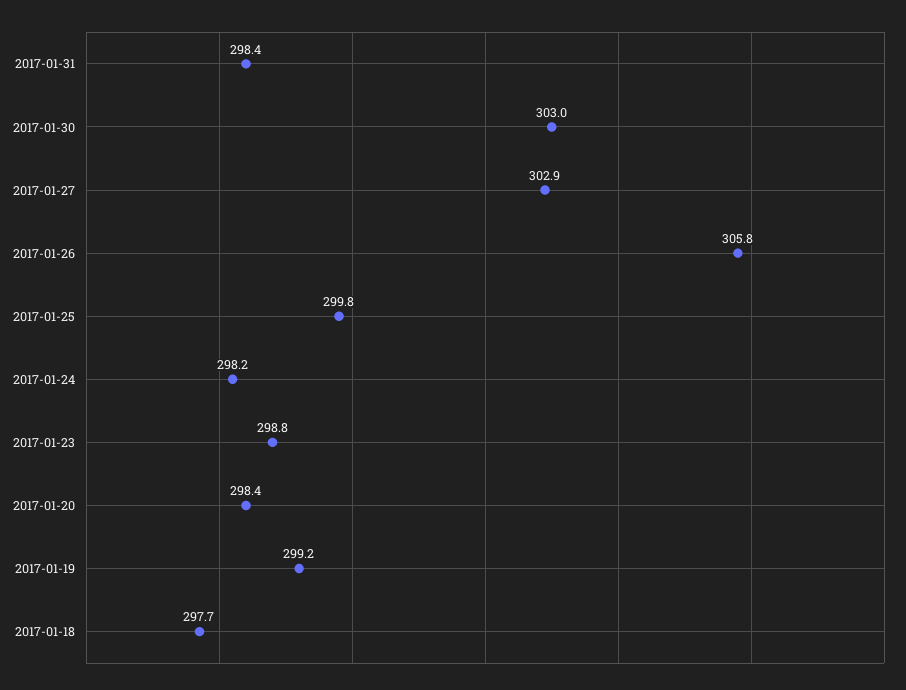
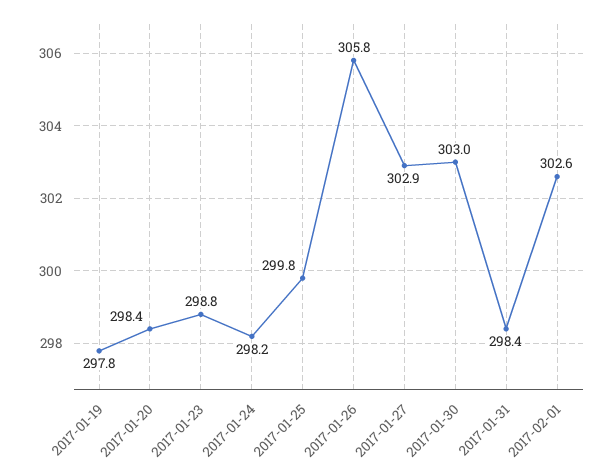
2017-01-19: 299.2 -> 297.8
2017-01-18: 297.7 -> none
2017-02-01: none -> 302.6

